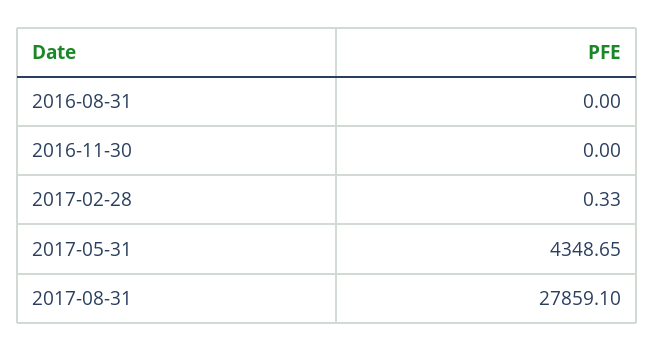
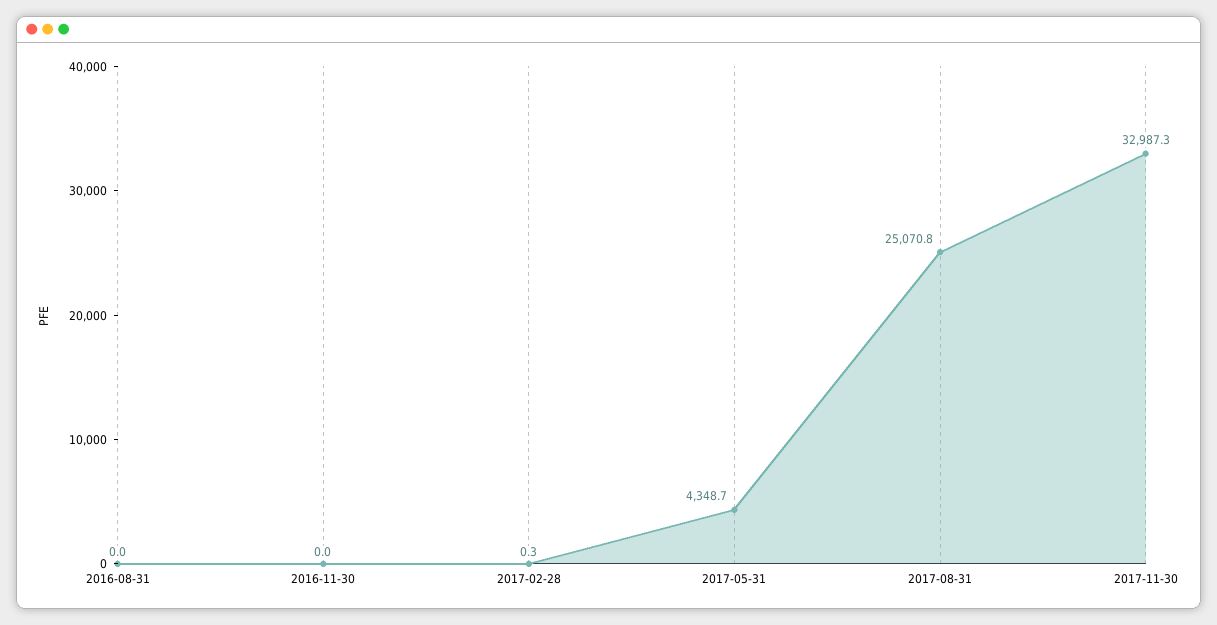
2017-08-31: 27859.1 -> 25070.8
2017-11-30: none -> 32987.3

